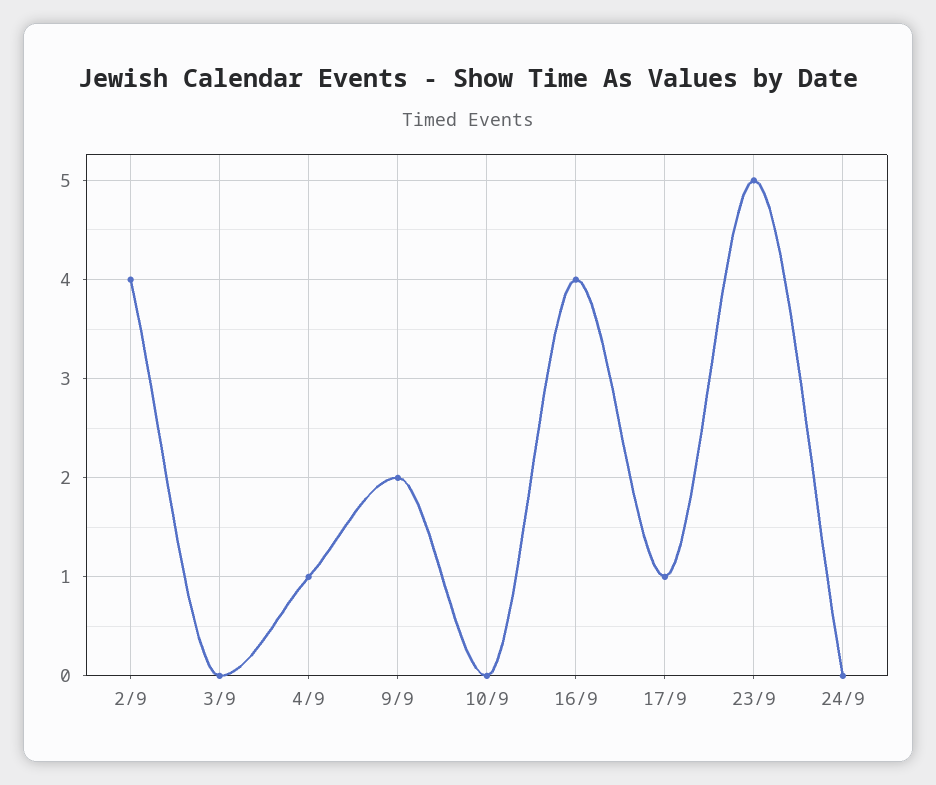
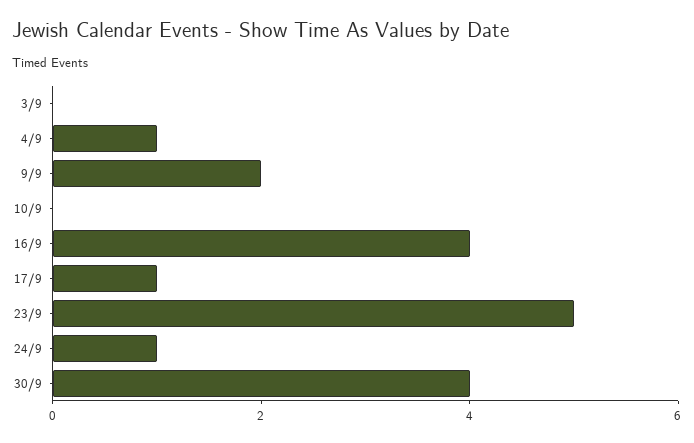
2/9: 4 -> none
24/9: 0 -> 1
30/9: none -> 4

